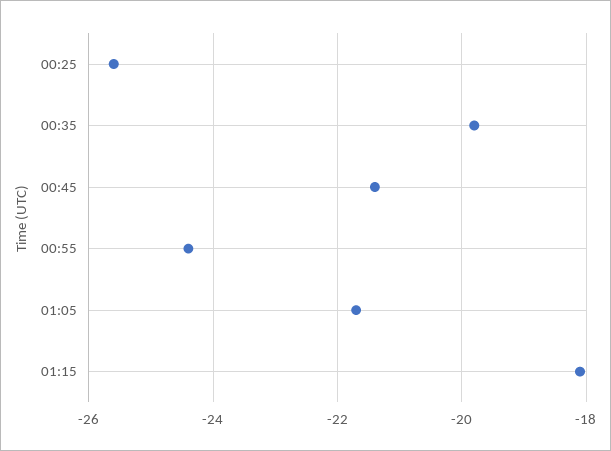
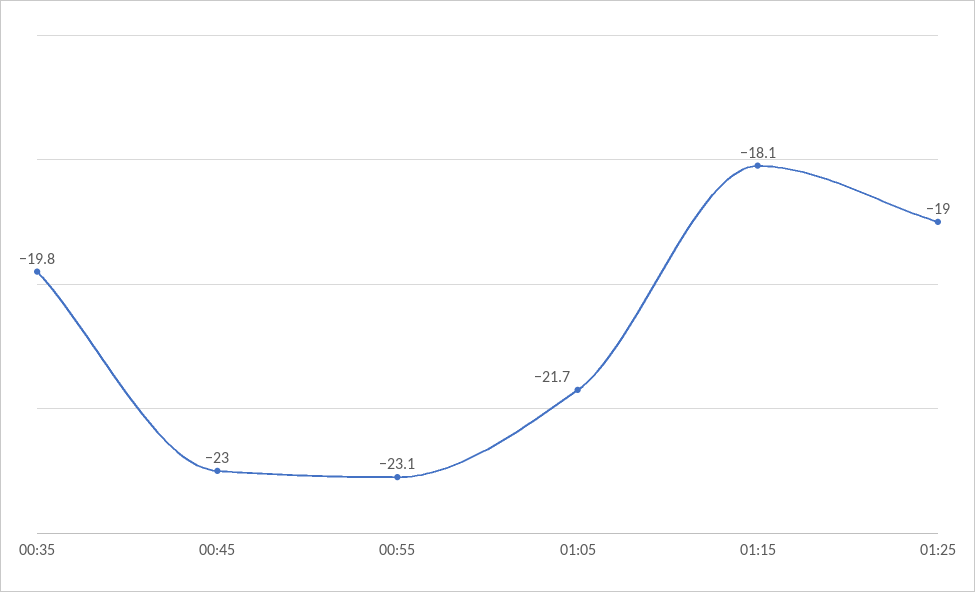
00:25: -25.5 -> none
00:45: -21.5 -> -23
00:55: -24.5 -> -23.1
01:25: none -> -19

